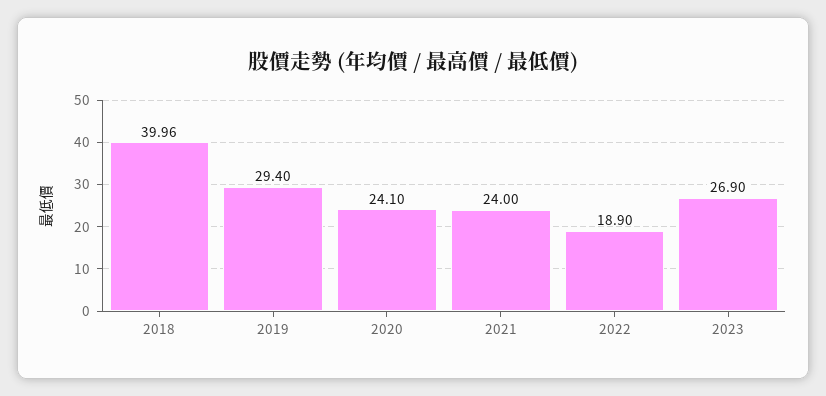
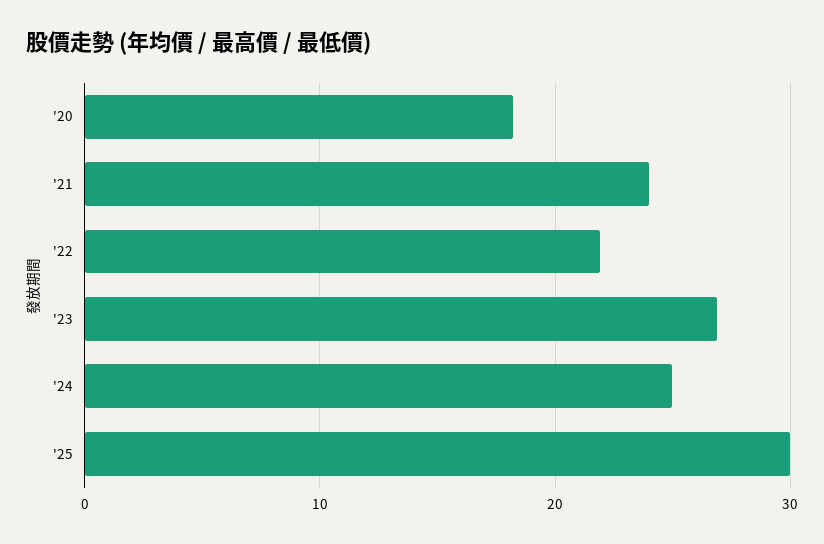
2018: 39.96 -> none
2019: 29.4 -> none
2020: 24.1 -> 18
2022: 18.9 -> 22
'24: none -> 25
'25: none -> 30

